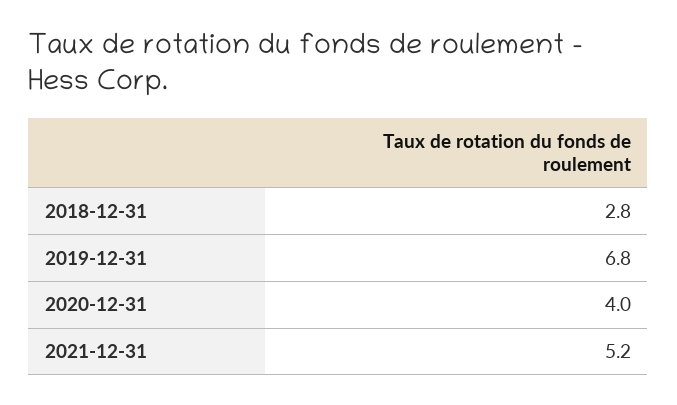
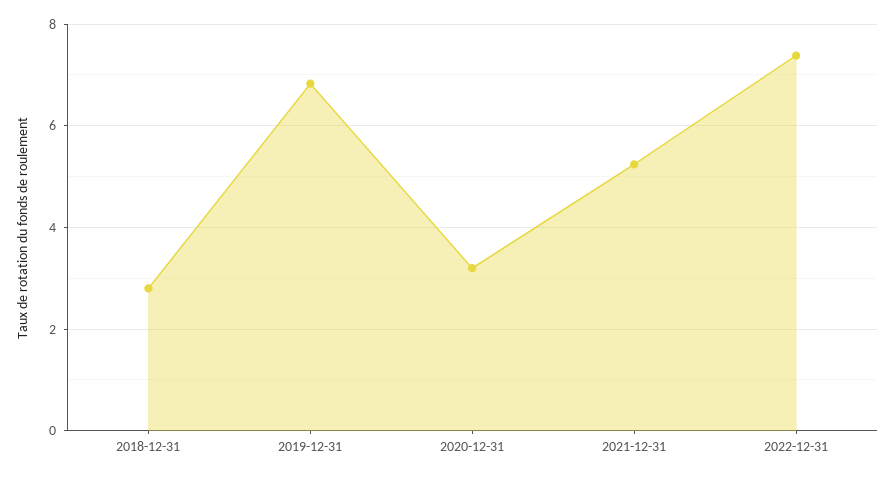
2020-12-31: 4 -> 3.2
2022-12-31: none -> 7.4

